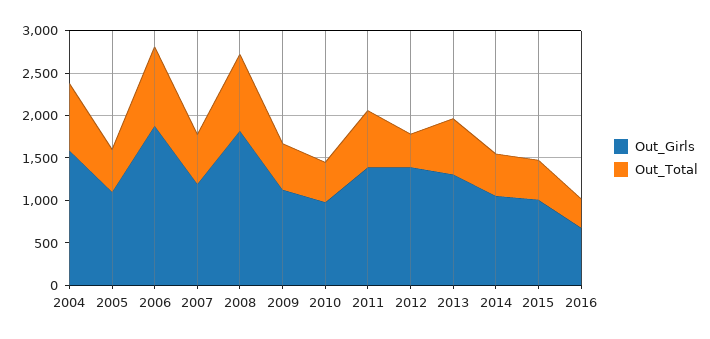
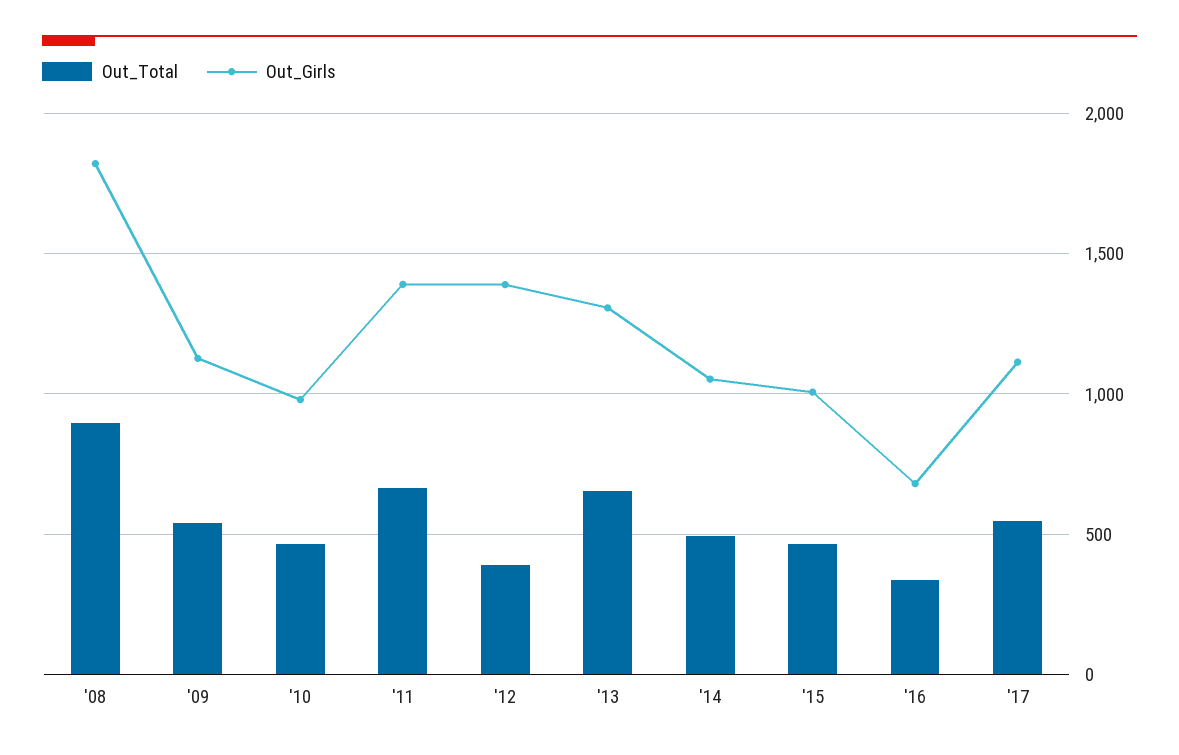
Out_Girls, 2004: 1600 -> none
Out_Total, 2004: 800 -> none
Out_Girls, 2005: 1100 -> none
Out_Total, 2005: 500 -> none
Out_Girls, 2006: 1900 -> none
Out_Total, 2006: 900 -> none
Out_Girls, 2007: 1200 -> none
Out_Total, 2007: 600 -> none
Out_Total, '17: none -> 550
Out_Girls, '17: none -> 1100

